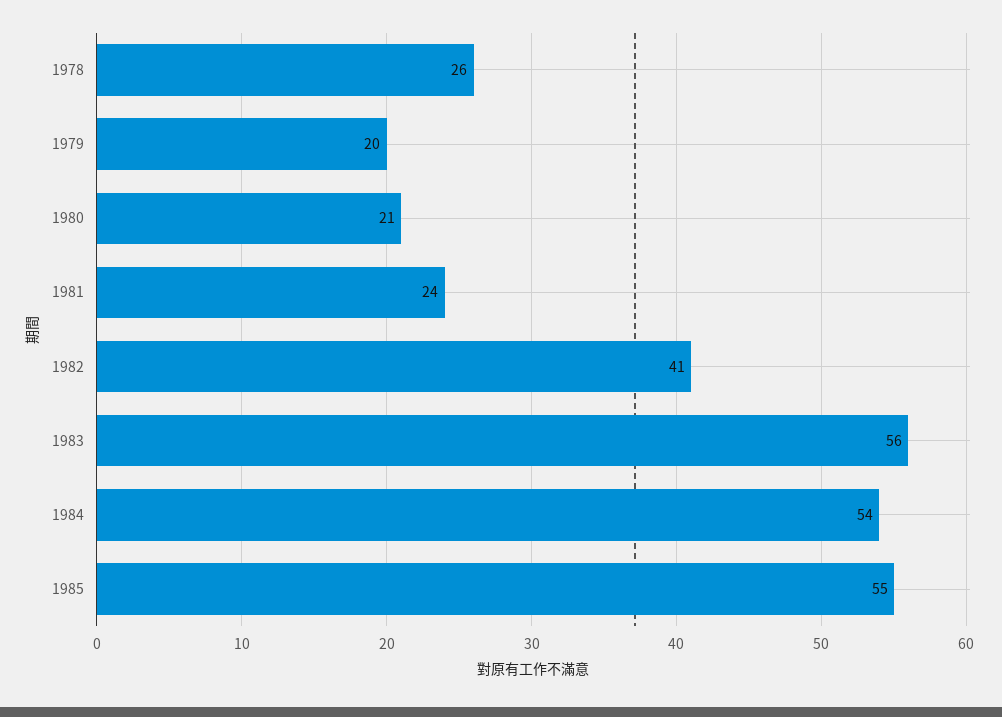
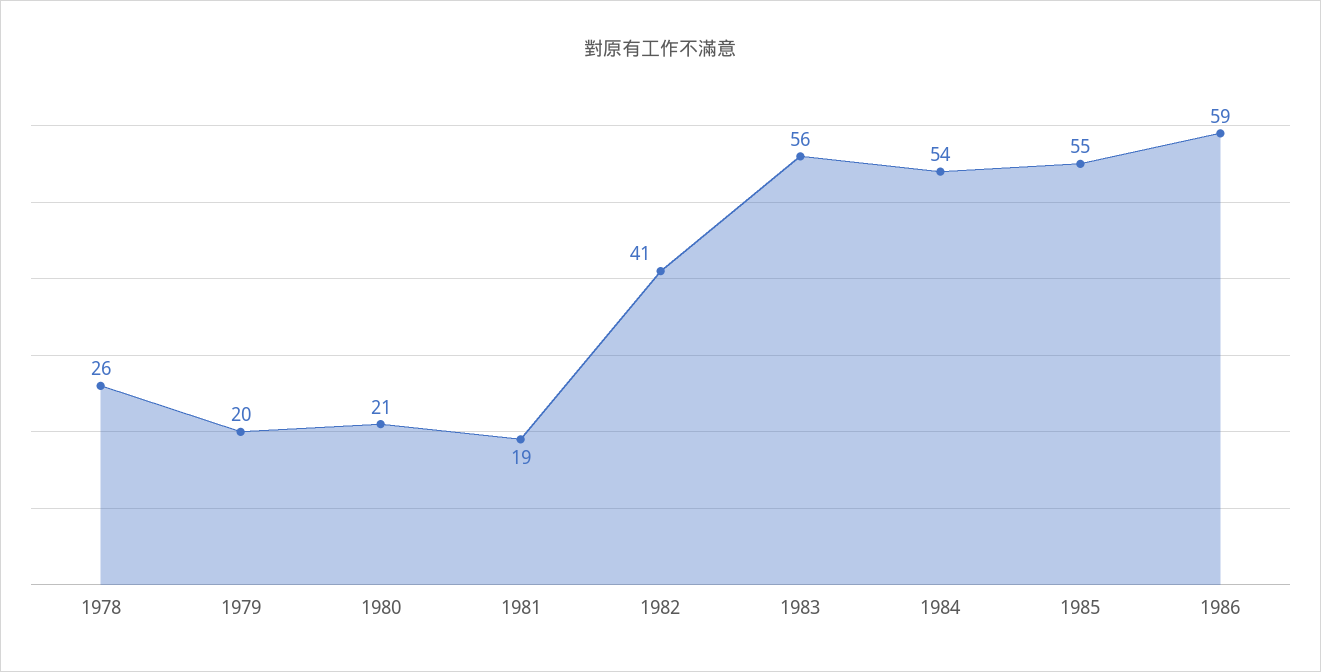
1981: 24 -> 19
1986: none -> 59

